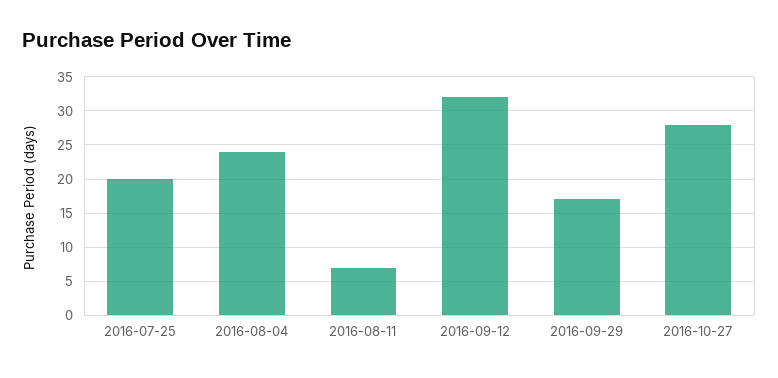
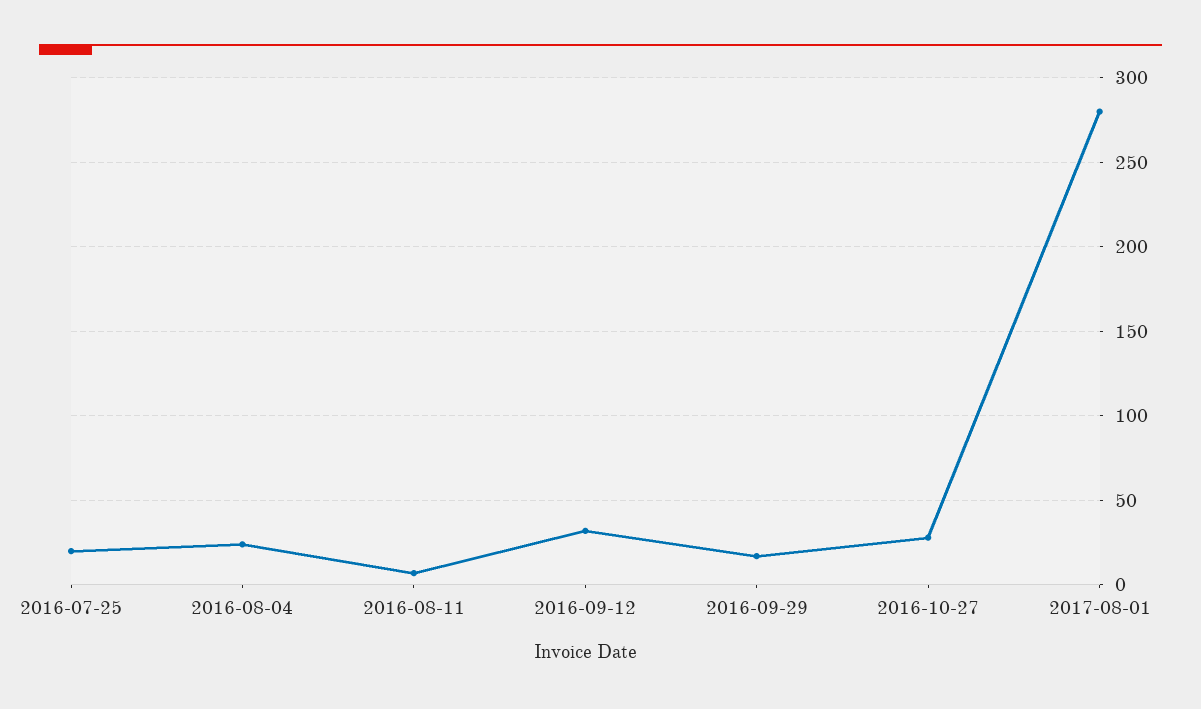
2017-08-01: none -> 280

